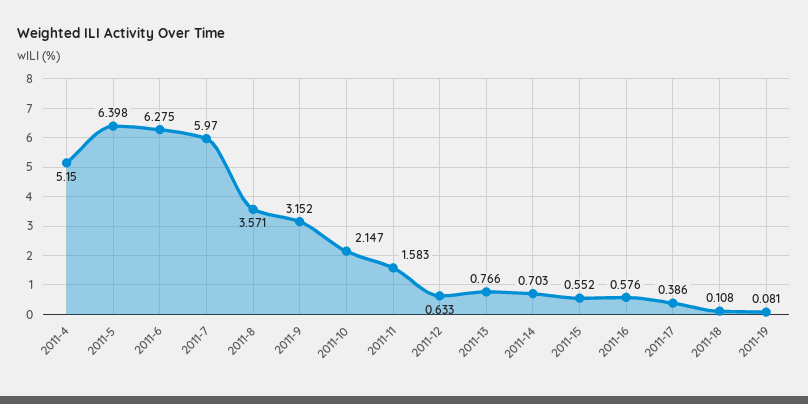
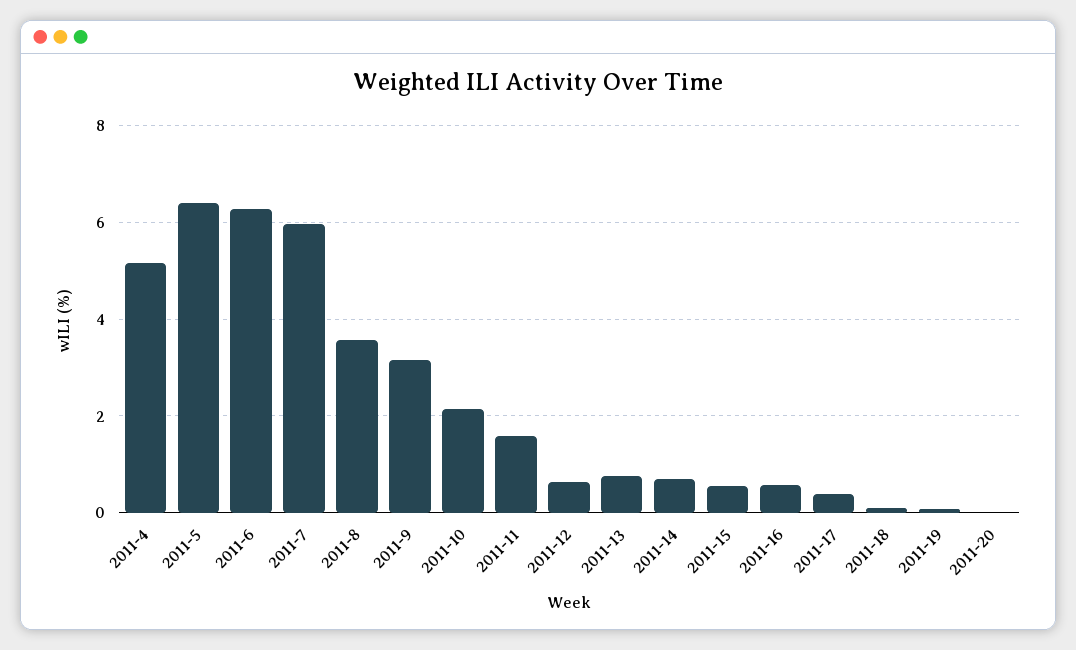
2011-20: none -> 0

